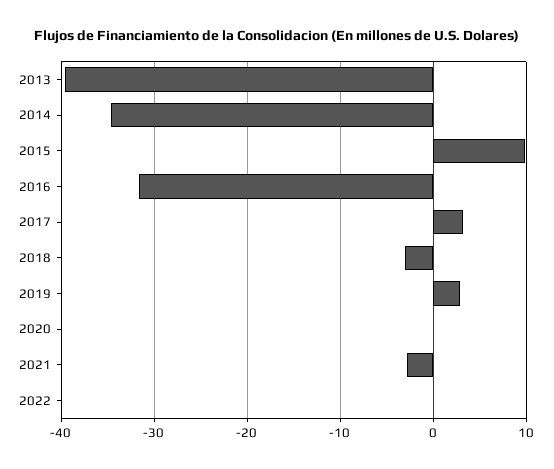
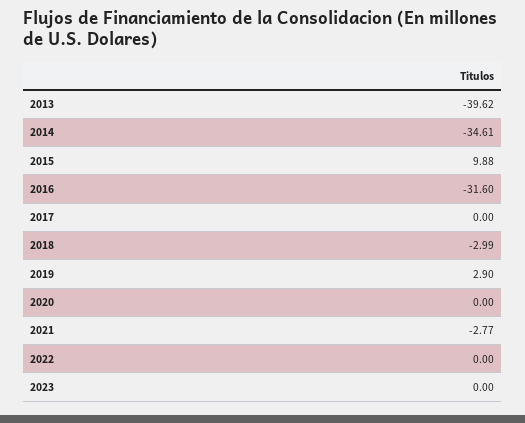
2017: 3 -> 0
2023: none -> 0

